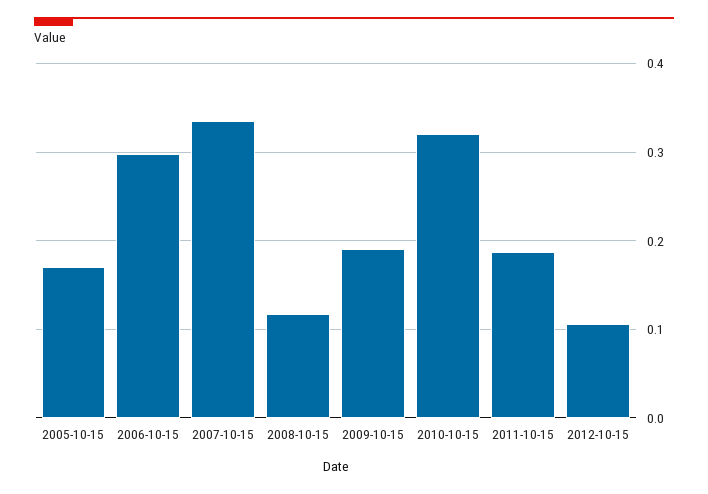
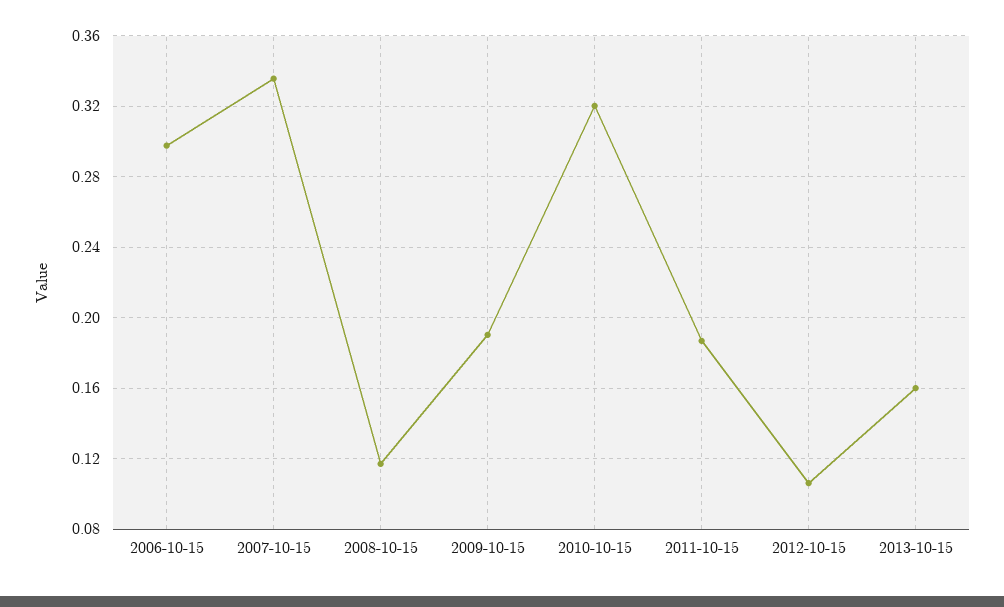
2005-10-15: 0.17 -> none
2013-10-15: none -> 0.16

